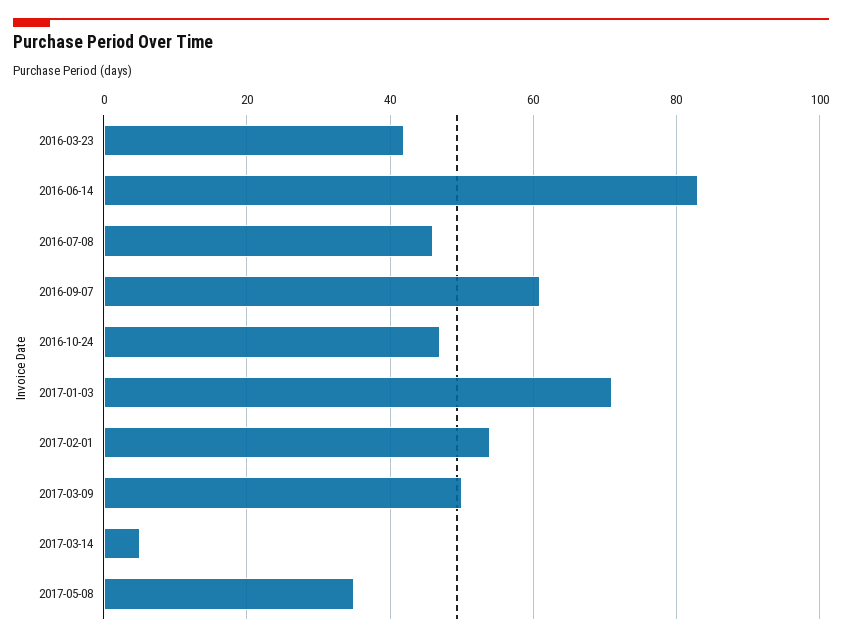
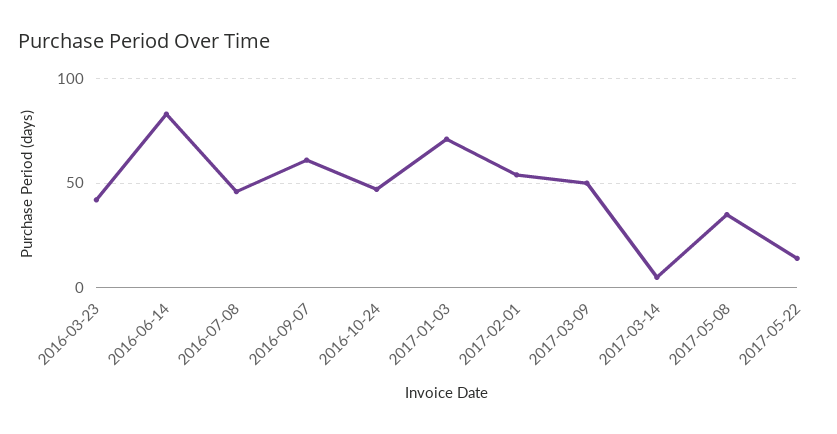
2017-05-22: none -> 15

